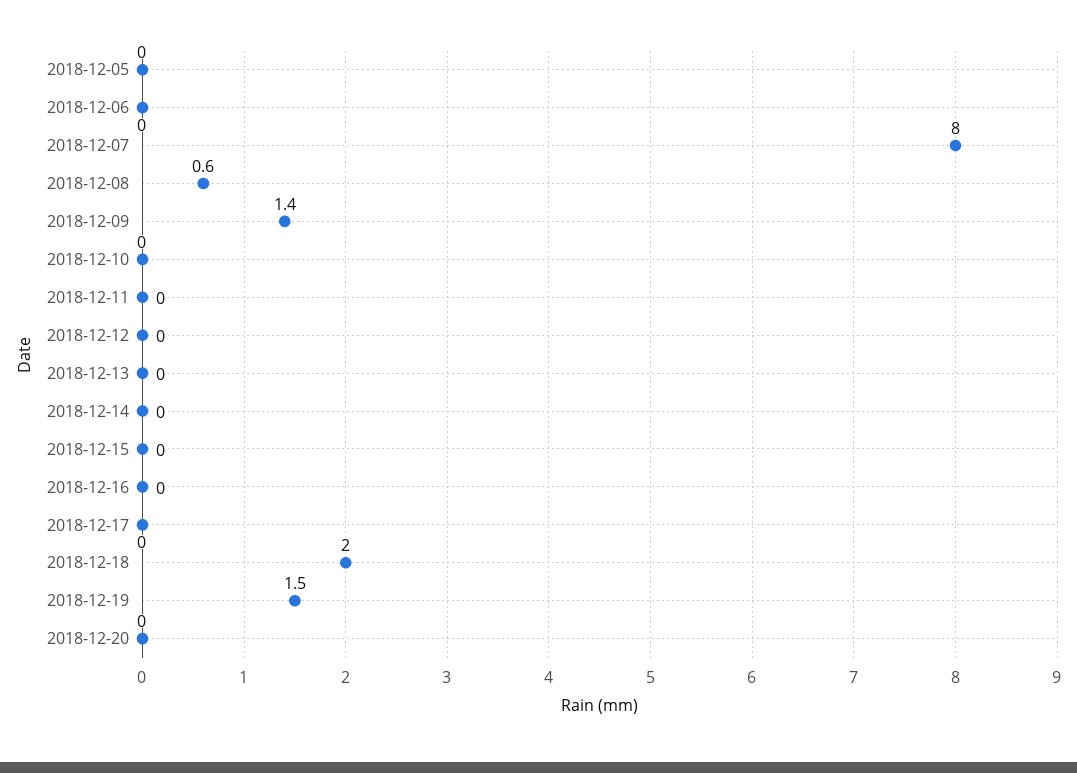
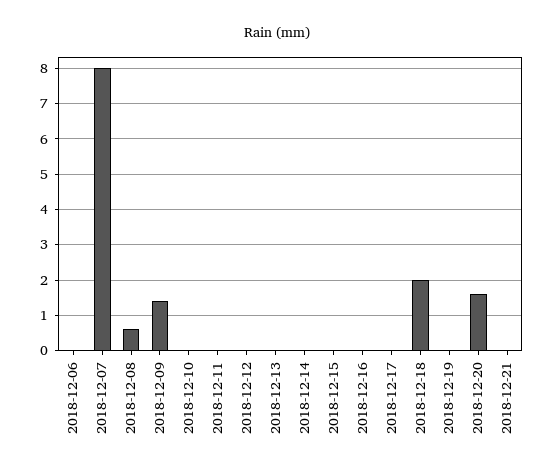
2018-12-05: 0 -> none
2018-12-19: 1.5 -> 0
2018-12-20: 0 -> 1.5
2018-12-21: none -> 0

